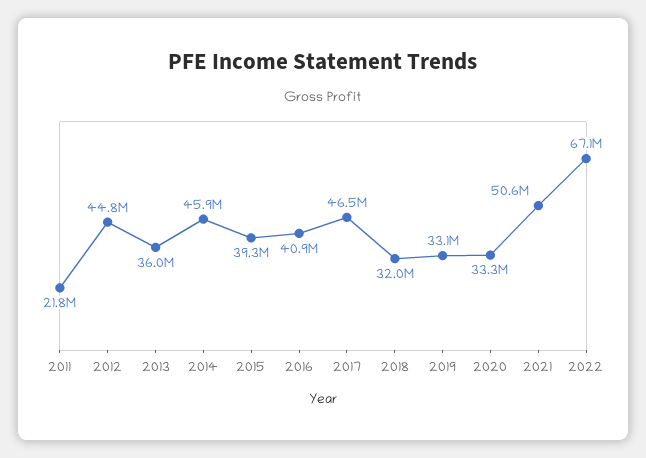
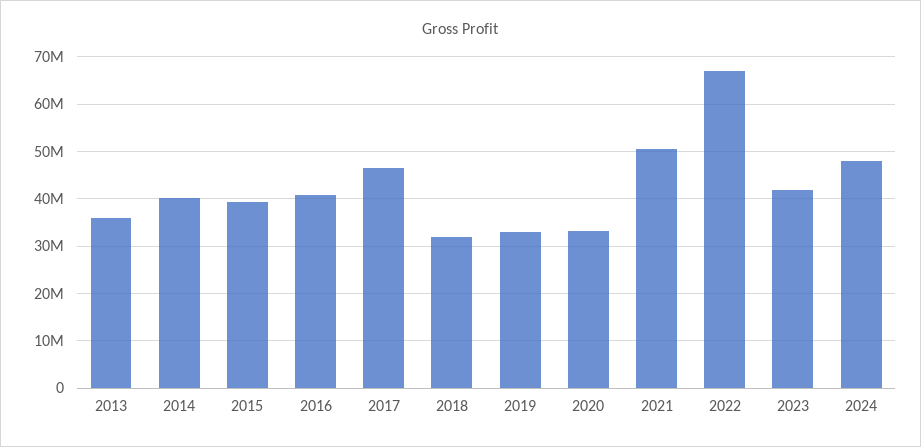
2011: 21800000 -> none
2012: 44800000 -> none
2014: 45900000 -> 40000000
2023: none -> 42000000
2024: none -> 48000000

